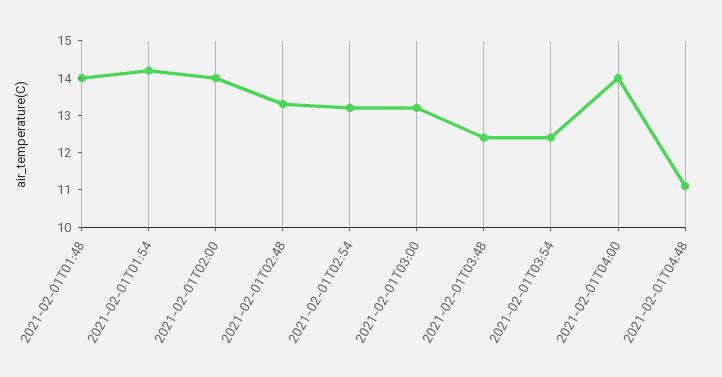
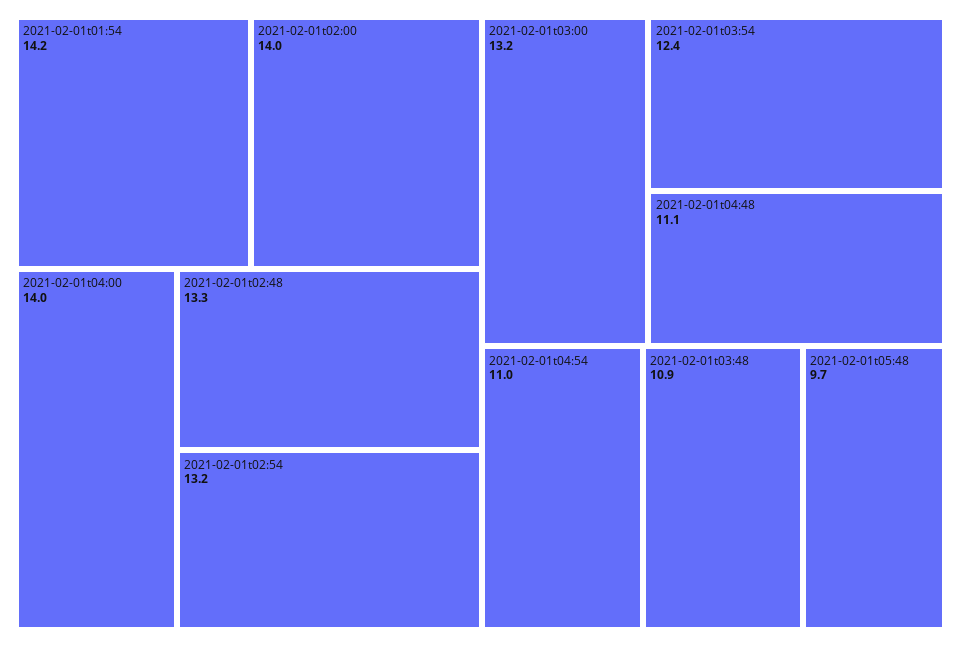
2021-02-01T01:48: 14 -> none
2021-02-01T03:48: 12.5 -> 10.9
2021-02-01t04:54: none -> 11
2021-02-01t05:48: none -> 9.7

